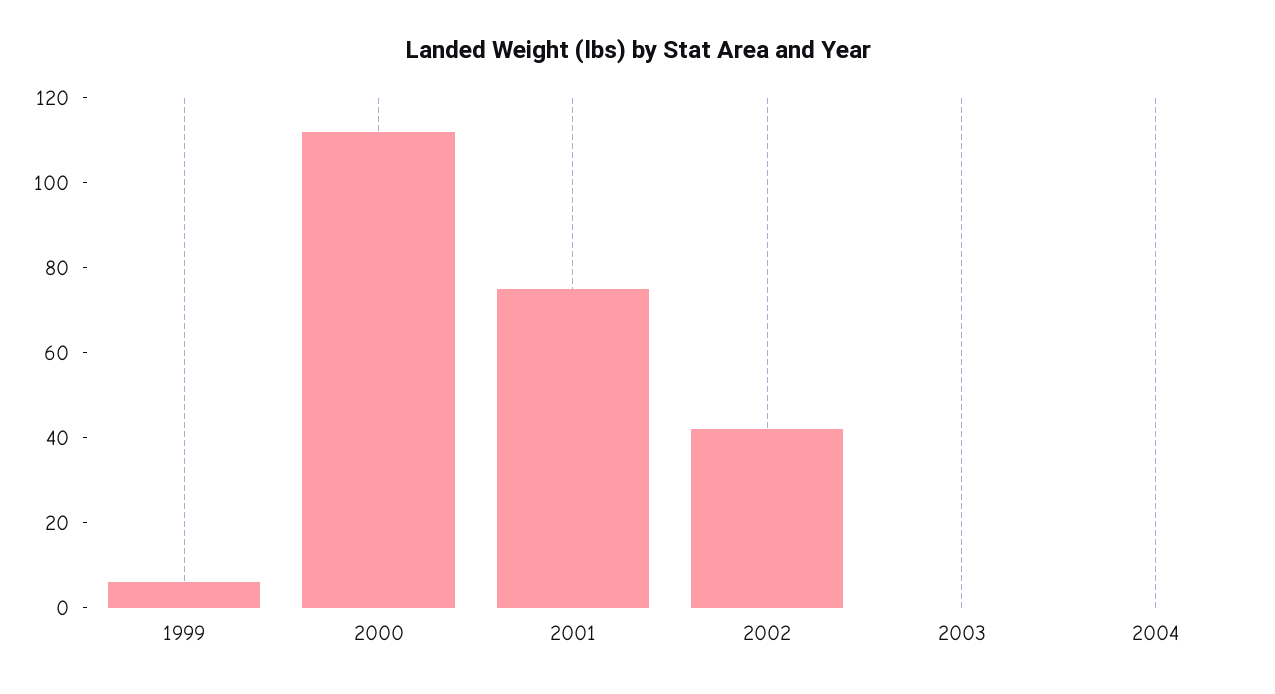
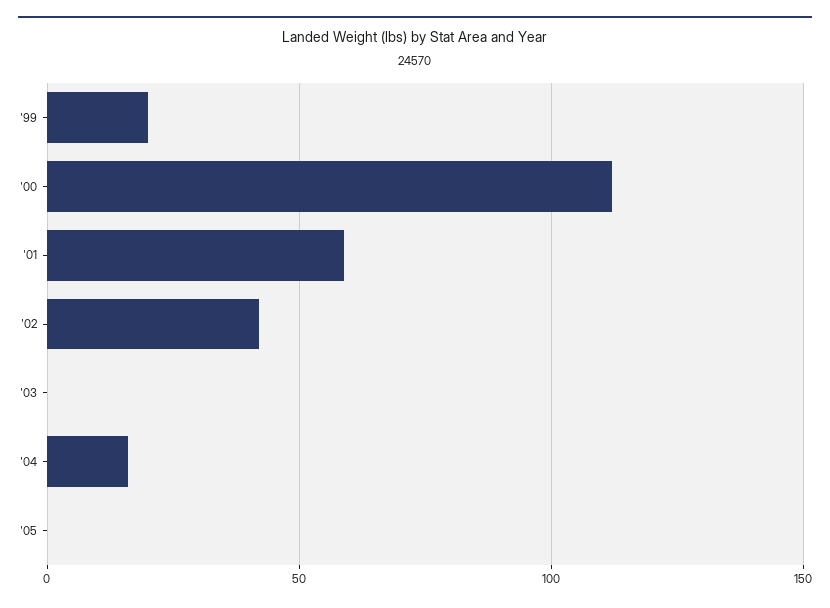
1999: 5 -> 20
2001: 75 -> 60
2004: 0 -> 15
'05: none -> 0

